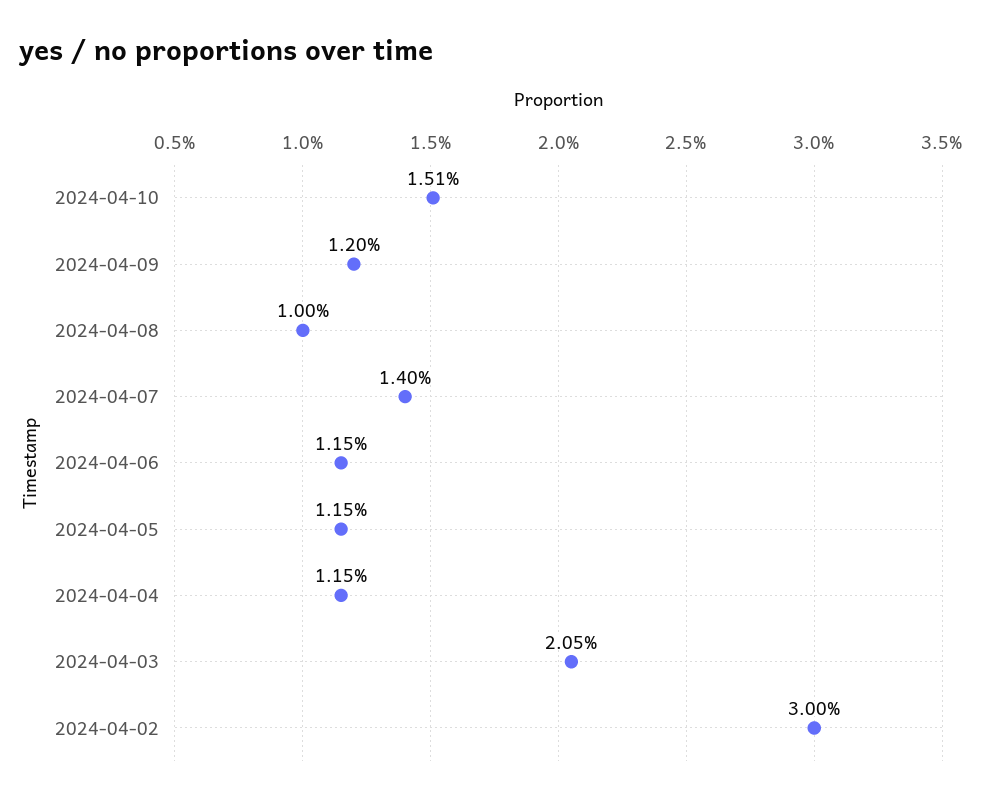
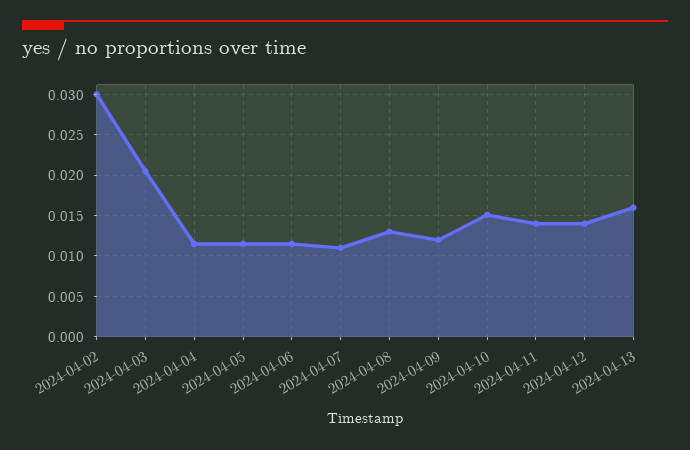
2024-04-08: 0.01 -> 0.013
2024-04-07: 0.014 -> 0.011
2024-04-11: none -> 0.014
2024-04-12: none -> 0.014
2024-04-13: none -> 0.016

